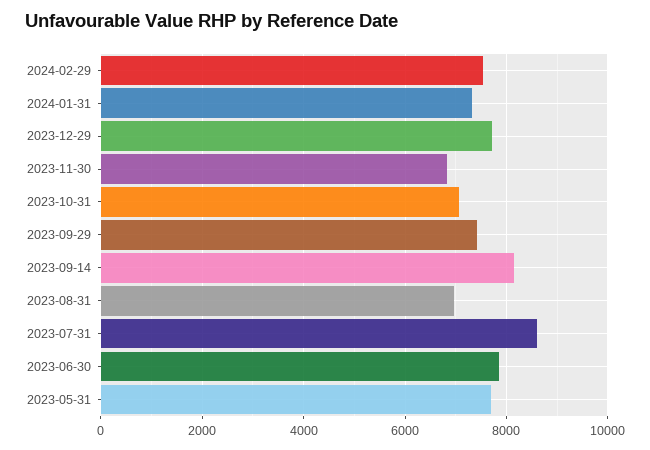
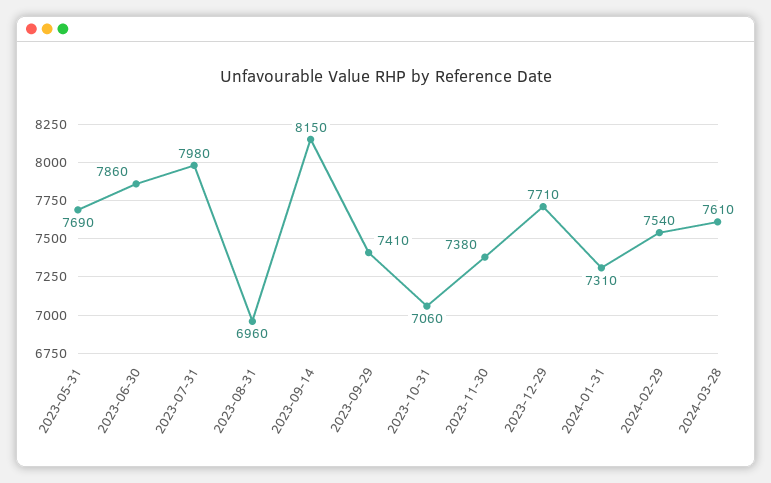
2023-11-30: 6800 -> 7380
2023-07-31: 8600 -> 7980
2024-03-28: none -> 7610

